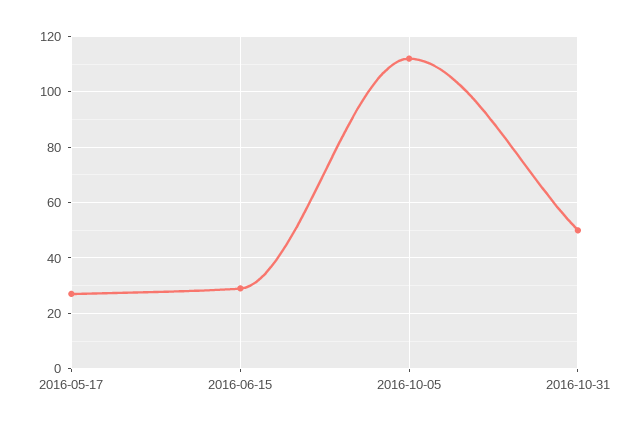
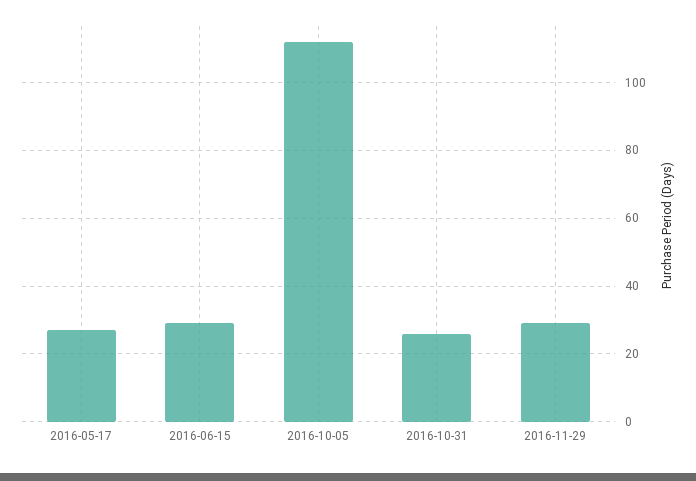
2016-10-31: 50 -> 25
2016-11-29: none -> 30

